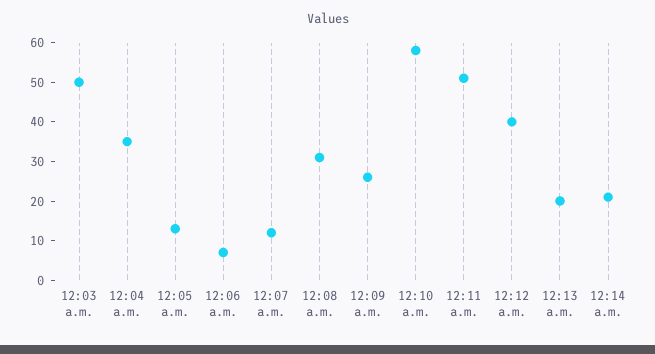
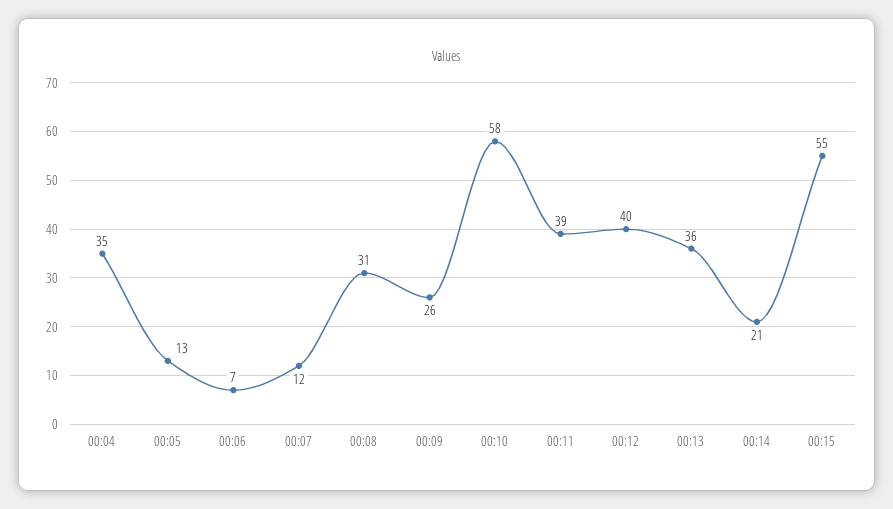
12:03 a.m.: 50 -> none
12:11 a.m.: 50 -> 39
12:13 a.m.: 20 -> 36
00:15: none -> 55

